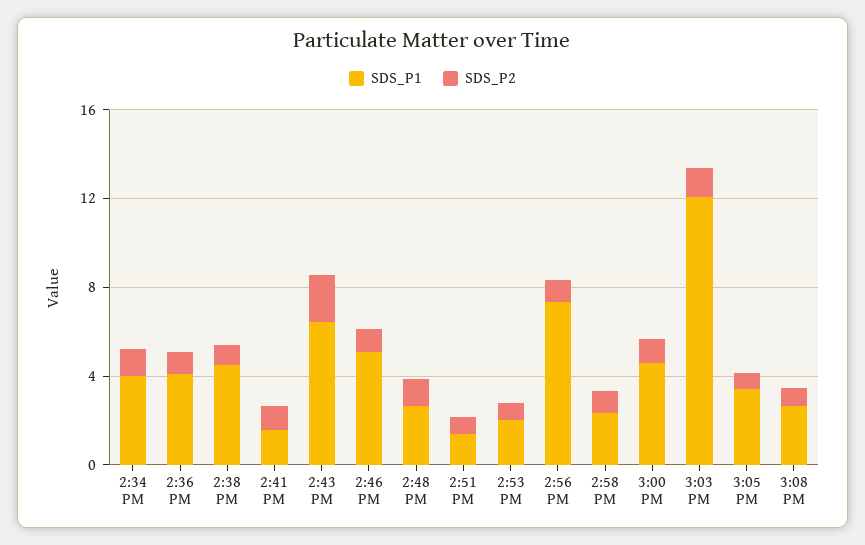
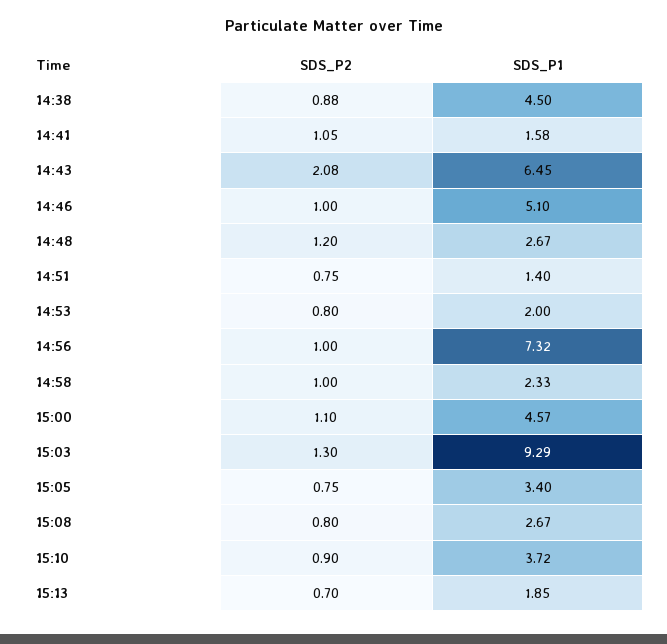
SDS_P1, 2:34 PM: 4 -> none
SDS_P2, 2:34 PM: 1 -> none
SDS_P1, 2:36 PM: 4 -> none
SDS_P2, 2:36 PM: 1 -> none
SDS_P1, 3:03 PM: 12 -> 9.29
SDS_P2, 15:10: none -> 0.9
SDS_P1, 15:10: none -> 3.72
SDS_P2, 15:13: none -> 0.7
SDS_P1, 15:13: none -> 1.85

